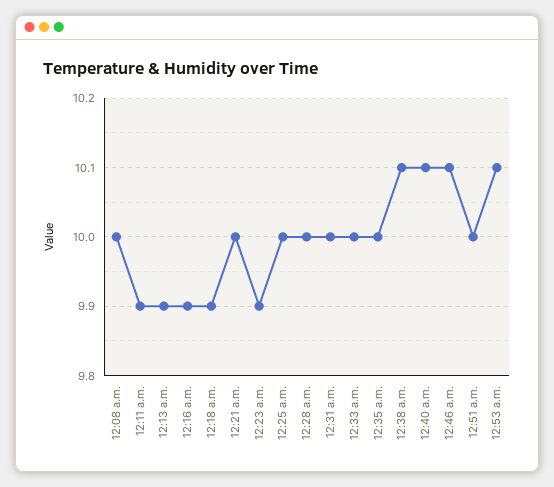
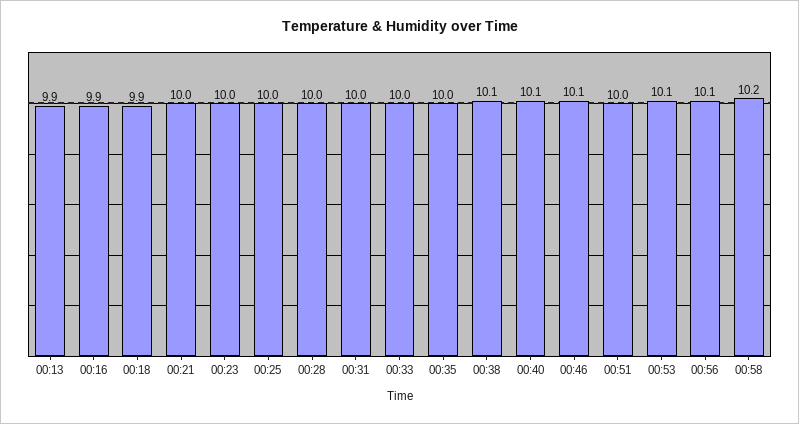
12:08 a.m.: 10 -> none
12:11 a.m.: 9.9 -> none
12:23 a.m.: 9.9 -> 10
00:56: none -> 10.1
00:58: none -> 10.2

